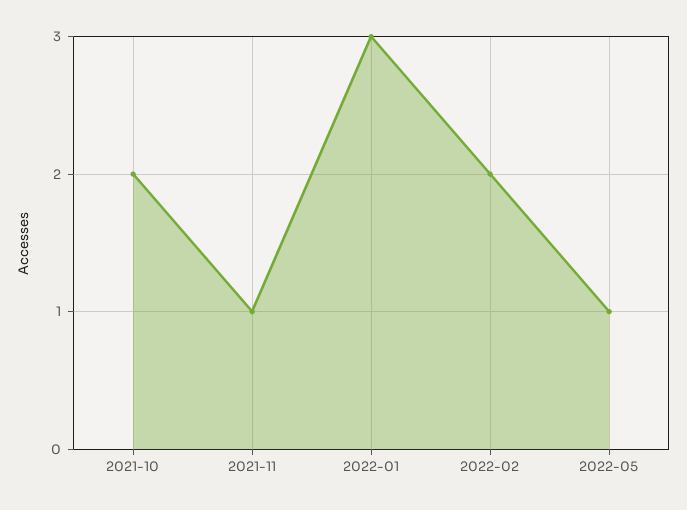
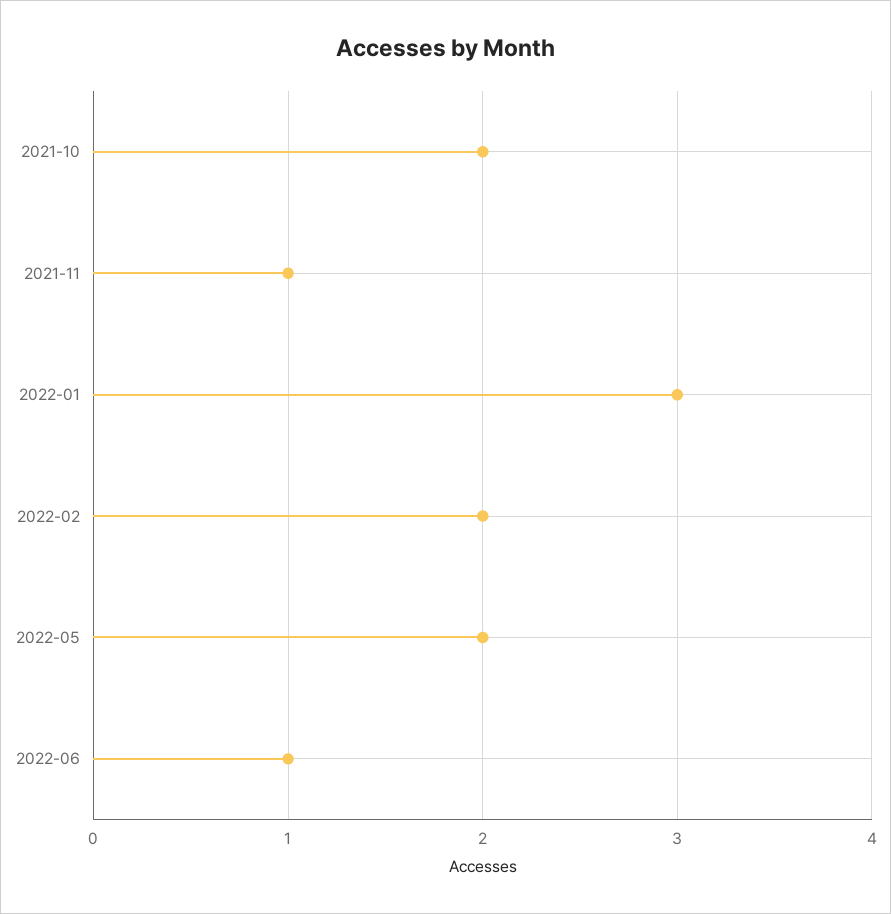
2022-05: 1 -> 2
2022-06: none -> 1

